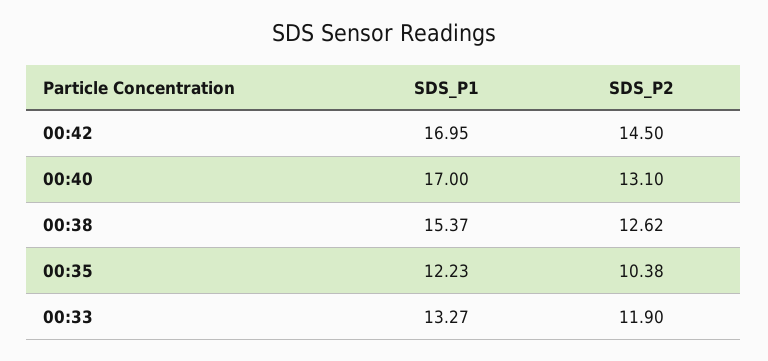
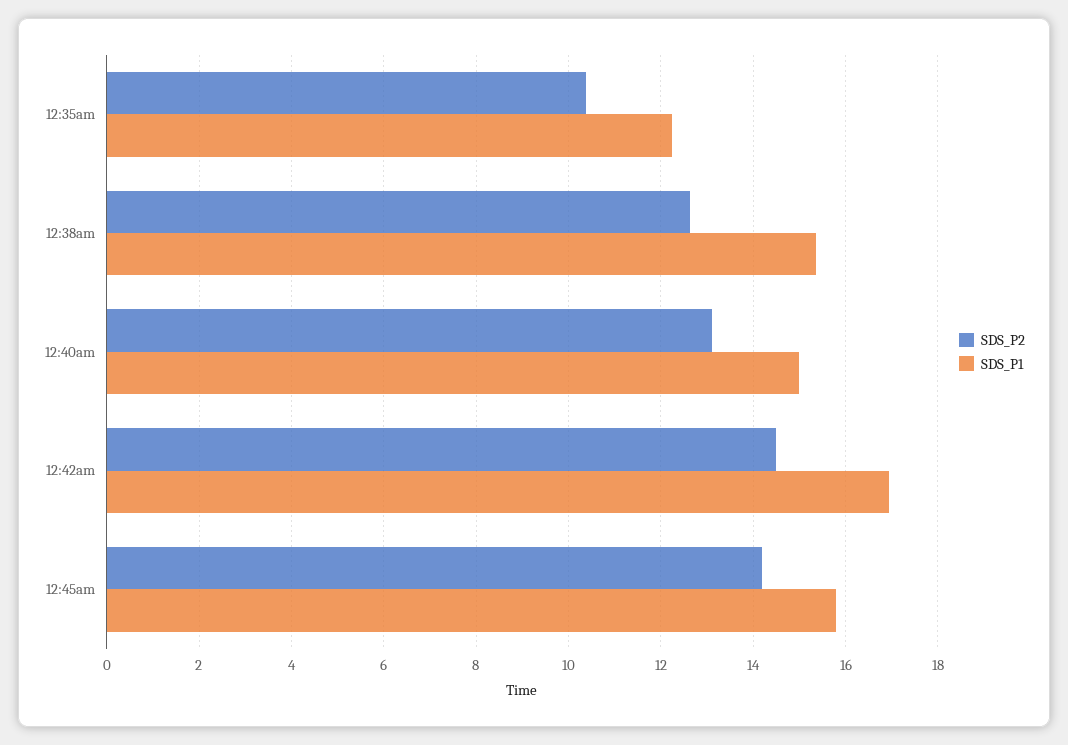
SDS_P1, 00:40: 17 -> 15
SDS_P1, 00:33: 13.27 -> none
SDS_P2, 00:33: 11.9 -> none
SDS_P2, 12:45am: none -> 14.2
SDS_P1, 12:45am: none -> 15.8

